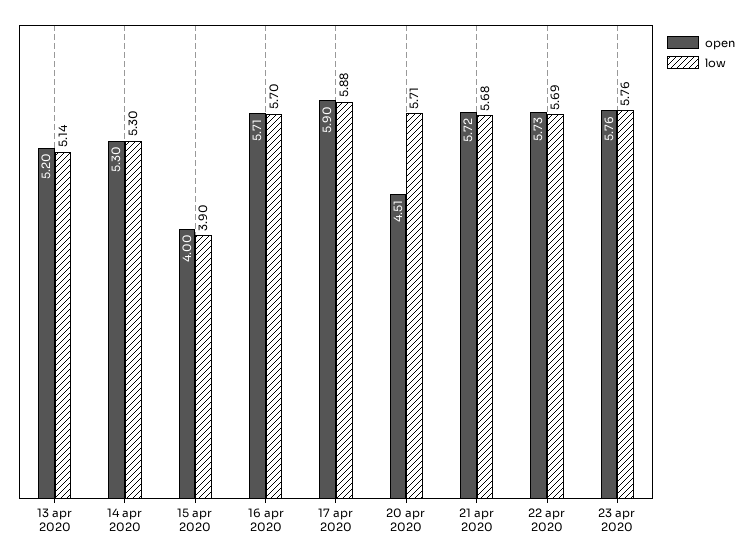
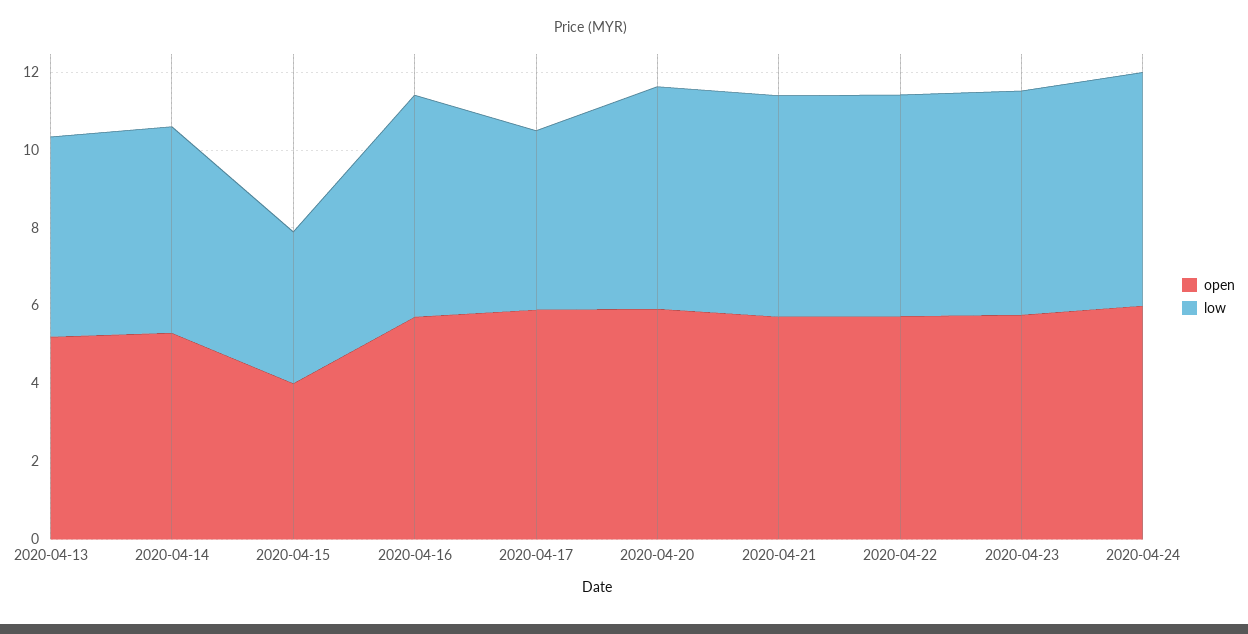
low, 17 apr 2020: 5.88 -> 4.5
open, 20 apr 2020: 4.51 -> 6
open, 2020-04-24: none -> 6
low, 2020-04-24: none -> 6

